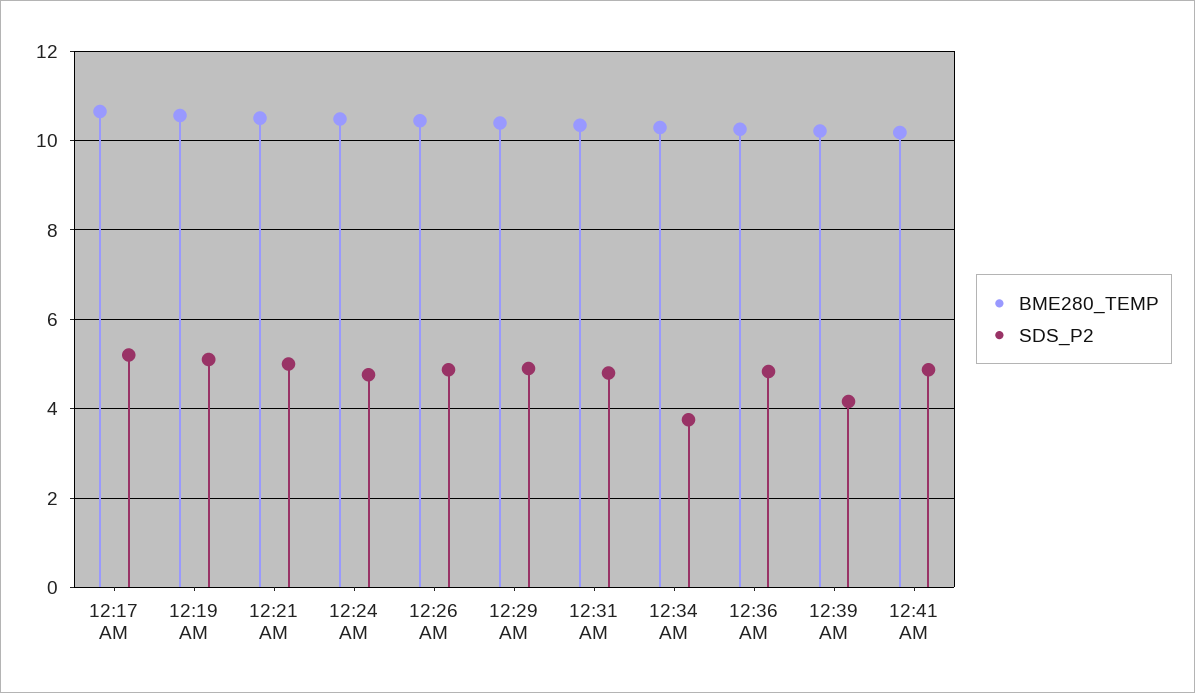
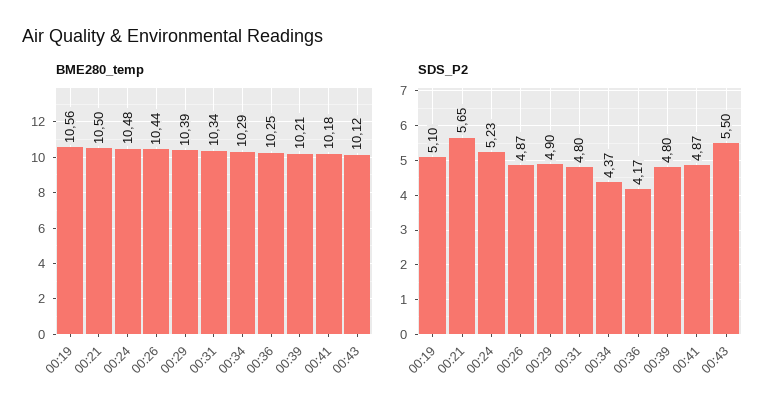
BME280_TEMP, 12:17 AM: 10.6 -> none
SDS_P2, 12:17 AM: 5.2 -> none
SDS_P2, 12:21 AM: 5 -> 5.65
SDS_P2, 12:24 AM: 4.8 -> 5.23
SDS_P2, 12:34 AM: 3.8 -> 4.37
SDS_P2, 12:36 AM: 4.8 -> 4.17
SDS_P2, 12:39 AM: 4.2 -> 4.8
BME280_TEMP, 00:43: none -> 10.12
SDS_P2, 00:43: none -> 5.5

